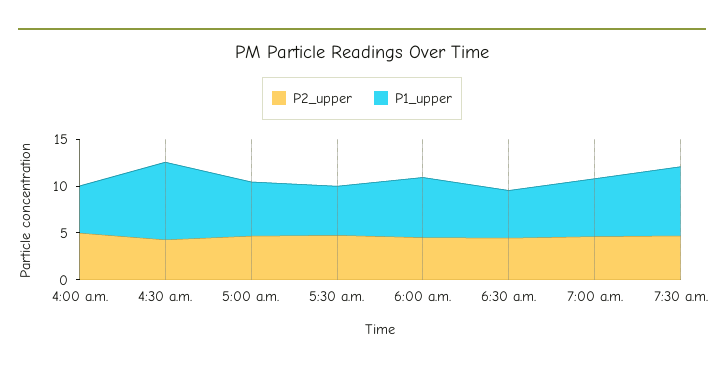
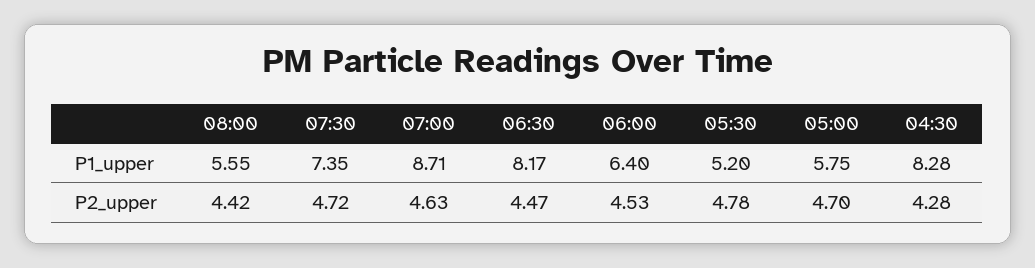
P2_upper, 4:00 a.m.: 5 -> none
P1_upper, 4:00 a.m.: 5 -> none
P1_upper, 6:30 a.m.: 5 -> 8.17
P1_upper, 7:00 a.m.: 6 -> 8.71
P1_upper, 08:00: none -> 5.55
P2_upper, 08:00: none -> 4.42

